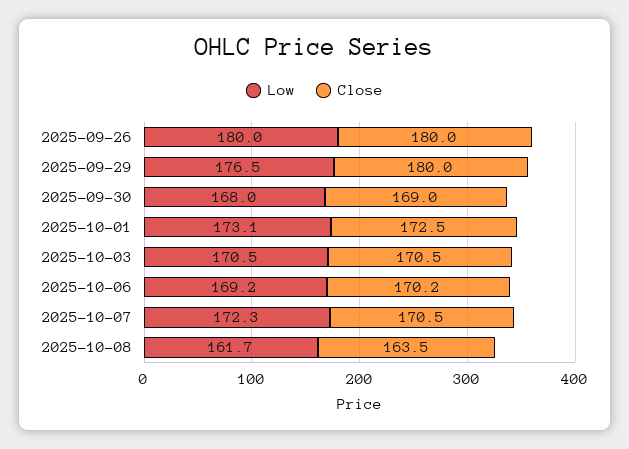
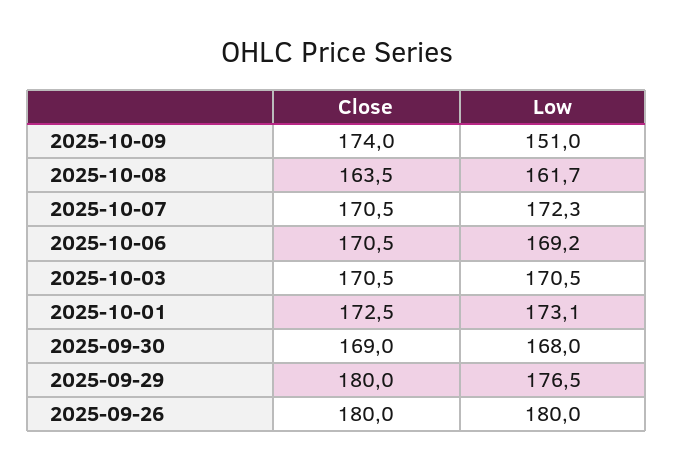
Close, 2025-10-06: 170.2 -> 170.5
Close, 2025-10-09: none -> 174
Low, 2025-10-09: none -> 151

